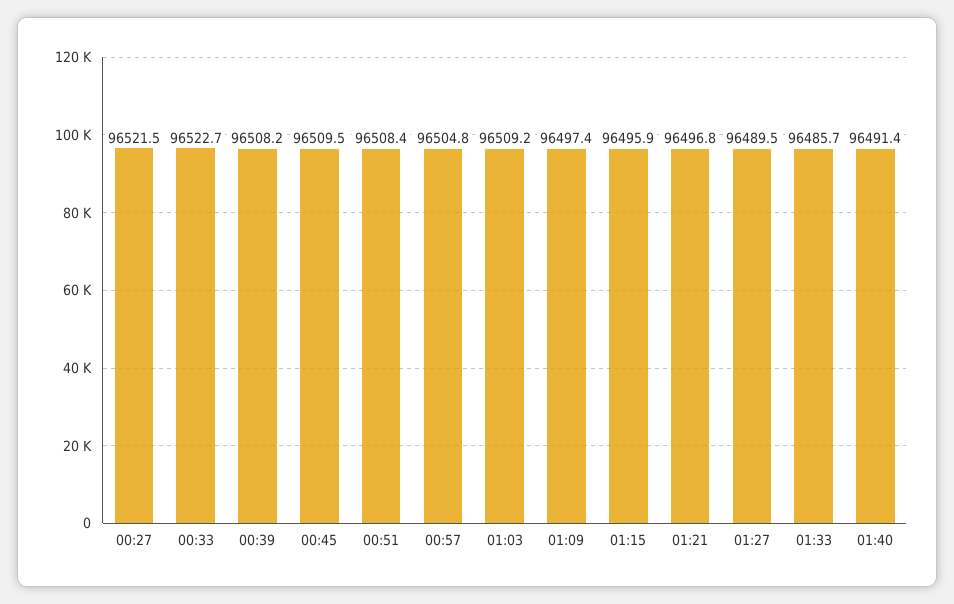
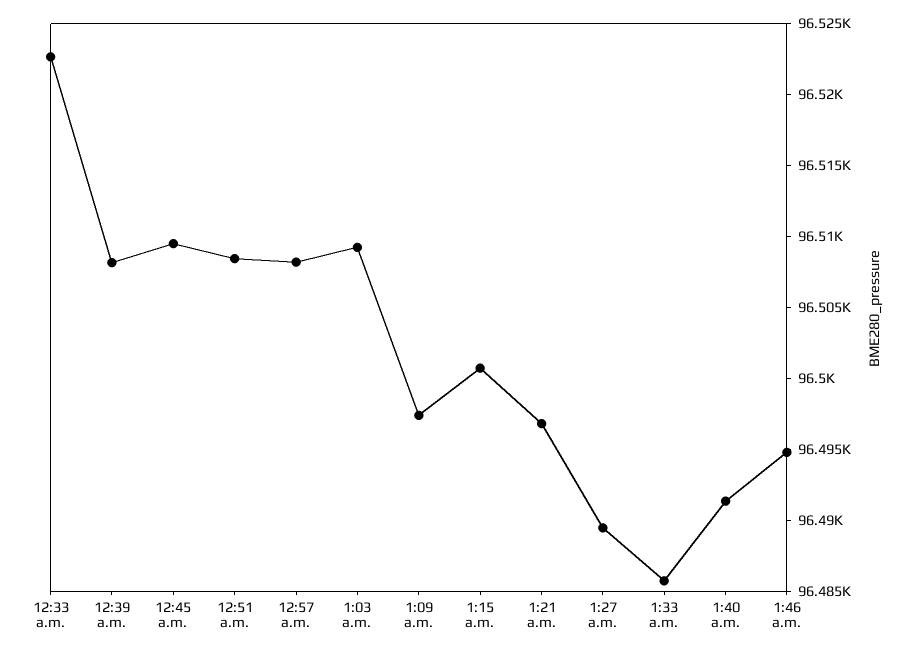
00:27: 96521.5 -> none
00:57: 96504.8 -> 96508
01:15: 96495.9 -> 96501
1:46 a.m.: none -> 96495

